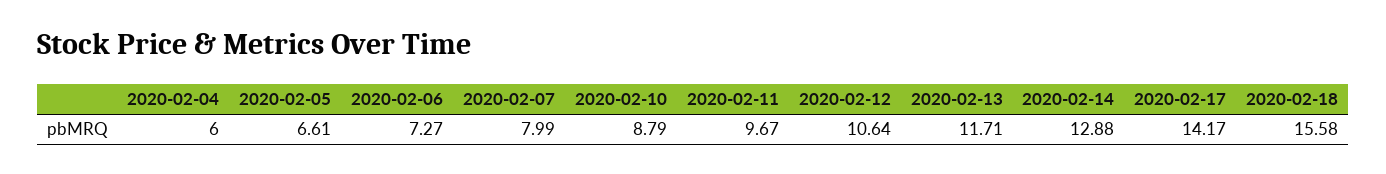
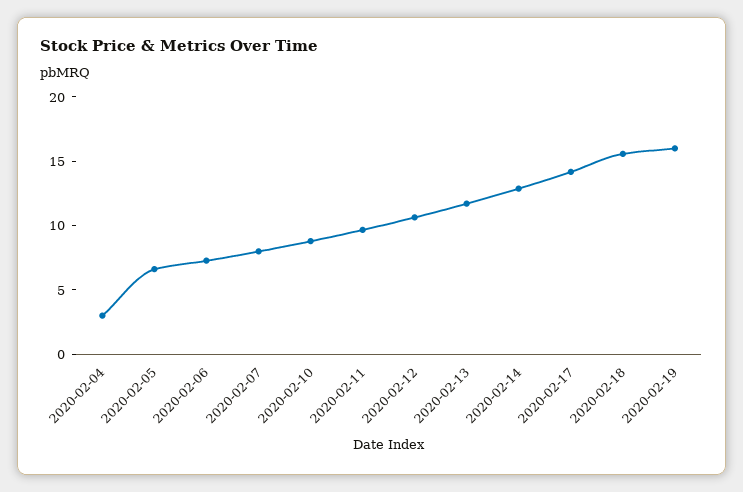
2020-02-04: 6 -> 3
2020-02-19: none -> 16

